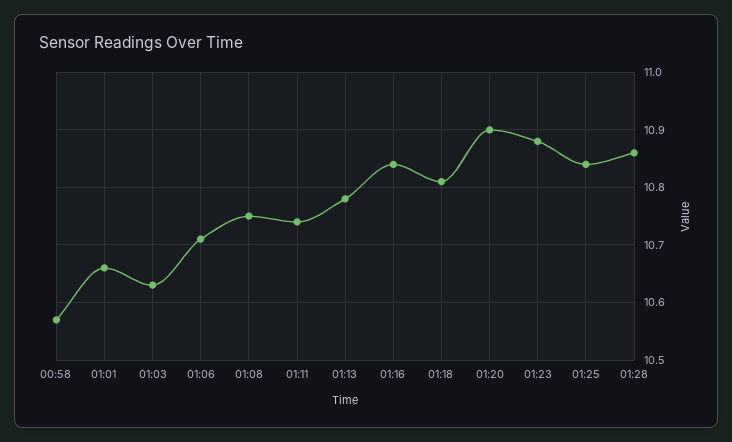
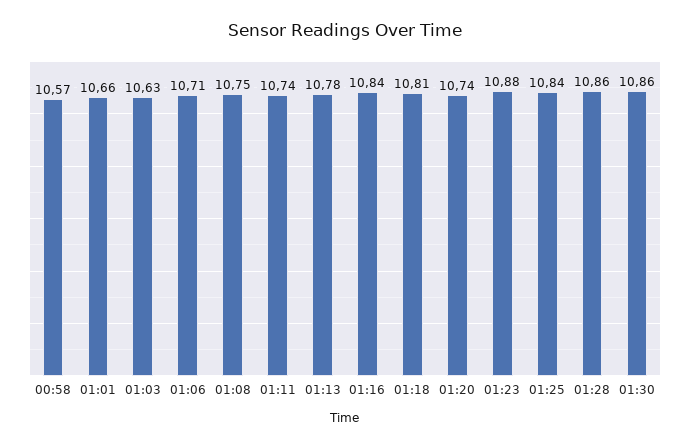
01:20: 10.9 -> 10.74
01:30: none -> 10.86

